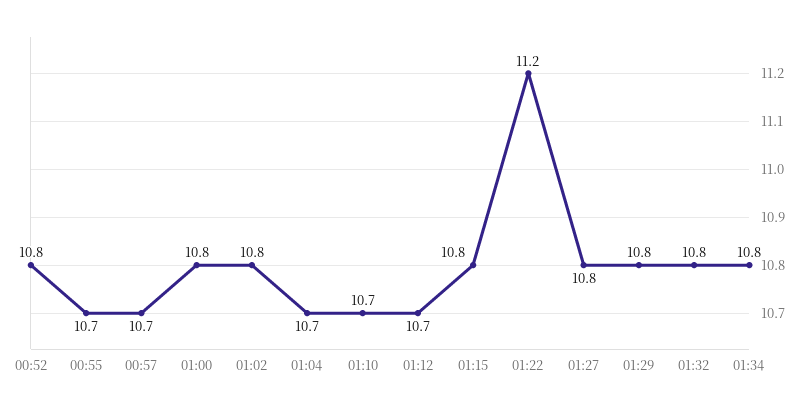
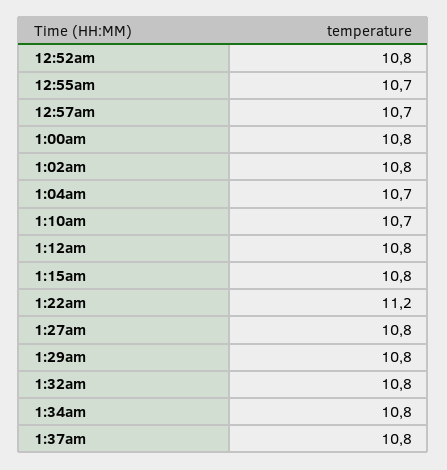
01:12: 10.7 -> 10.8
1:37am: none -> 10.8

